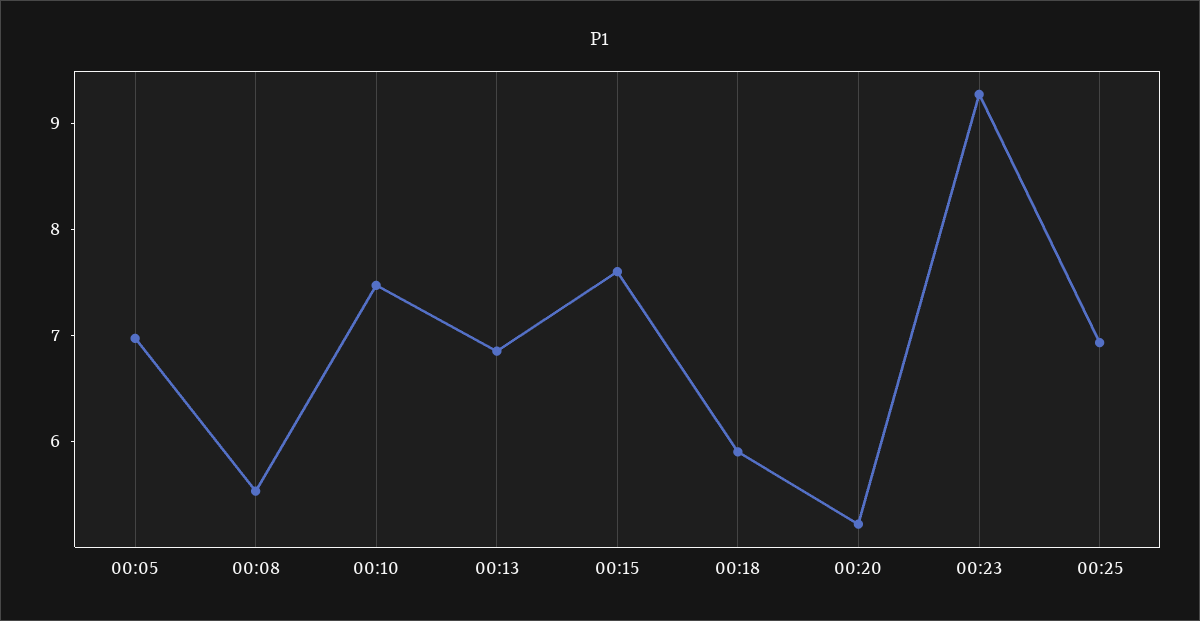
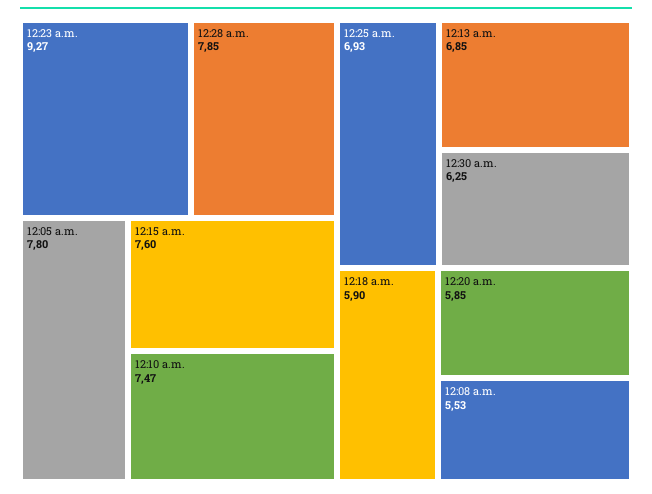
00:05: 7 -> 7.8
00:20: 5.2 -> 5.85
12:28 a.m.: none -> 7.85
12:30 a.m.: none -> 6.25

